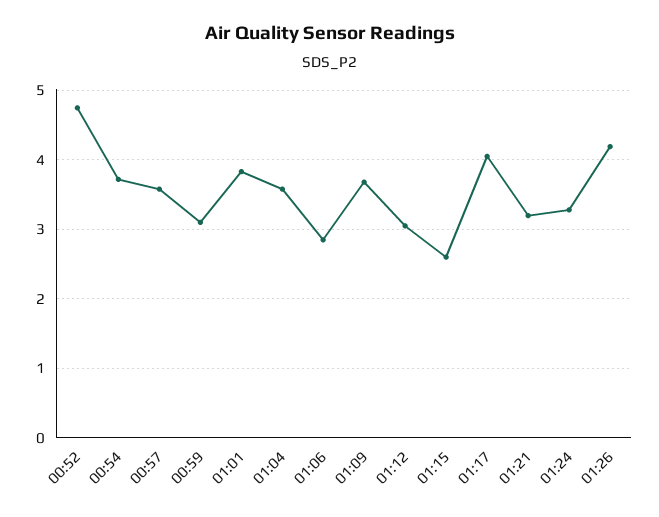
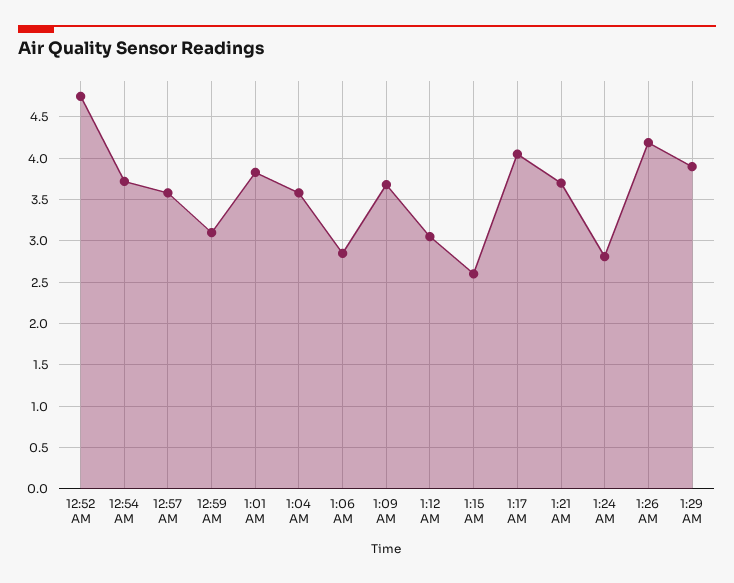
01:21: 3.2 -> 3.7
01:24: 3.3 -> 2.8
1:29 AM: none -> 3.9

